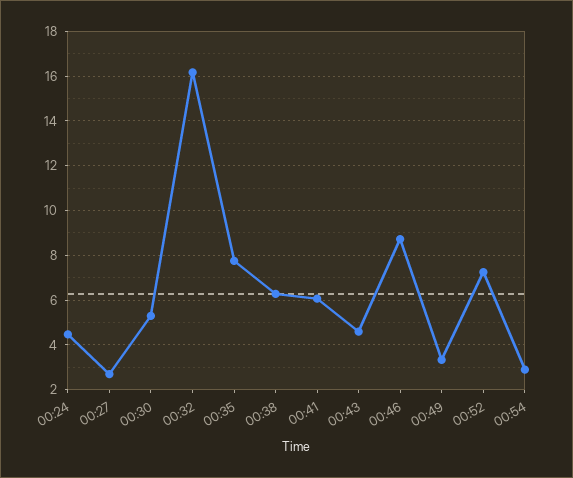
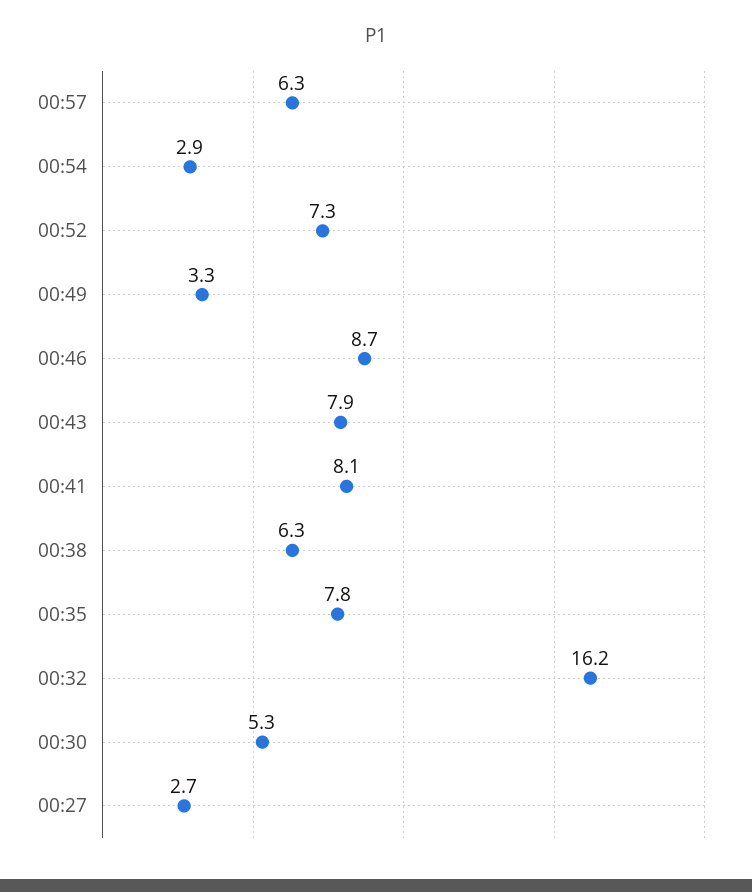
00:24: 4.5 -> none
00:41: 6 -> 8.1
00:43: 4.5 -> 7.9
00:57: none -> 6.3

